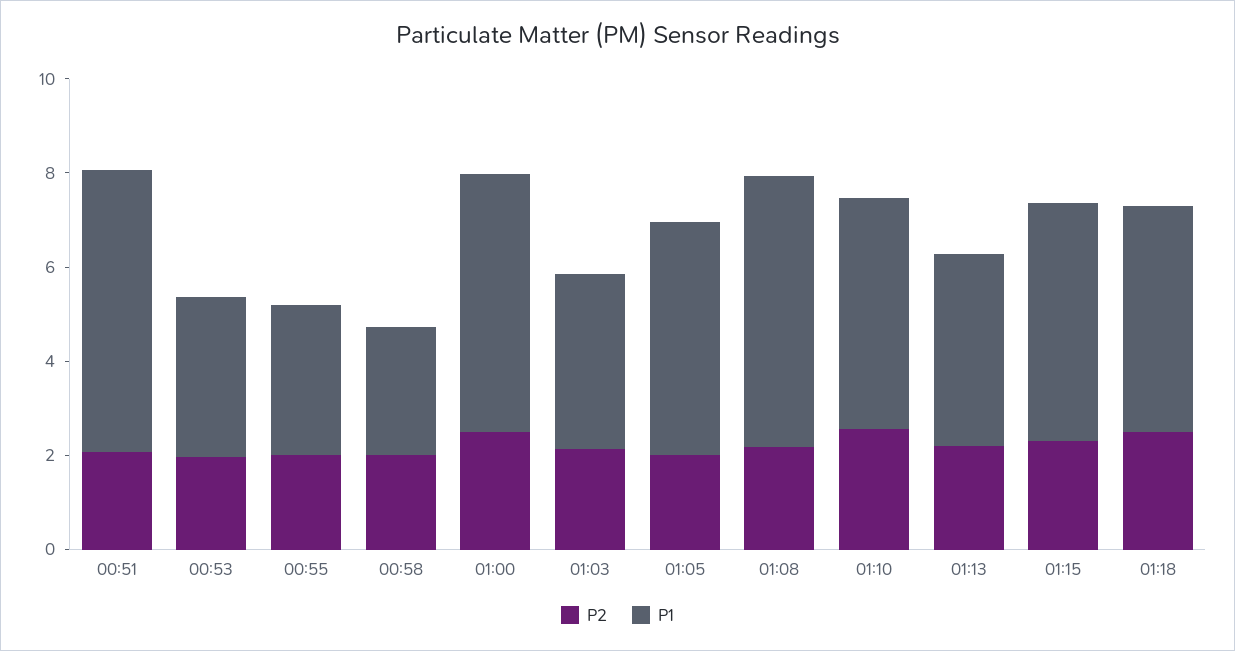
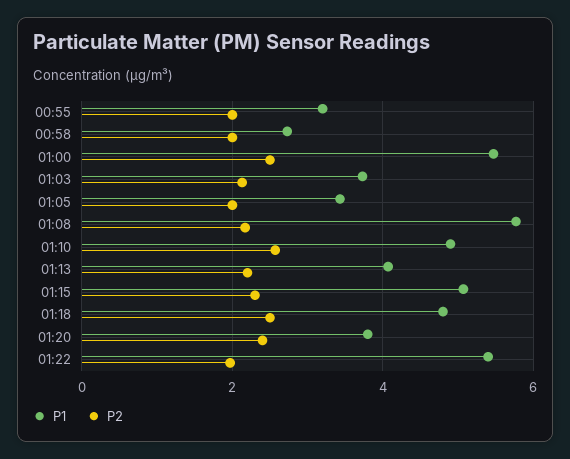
P2, 00:51: 2 -> none
P1, 00:51: 6 -> none
P2, 00:53: 2 -> none
P1, 00:53: 3.5 -> none
P1, 01:05: 5 -> 3.4
P1, 01:20: none -> 3.8
P2, 01:20: none -> 2.4
P1, 01:22: none -> 5.4
P2, 01:22: none -> 2

